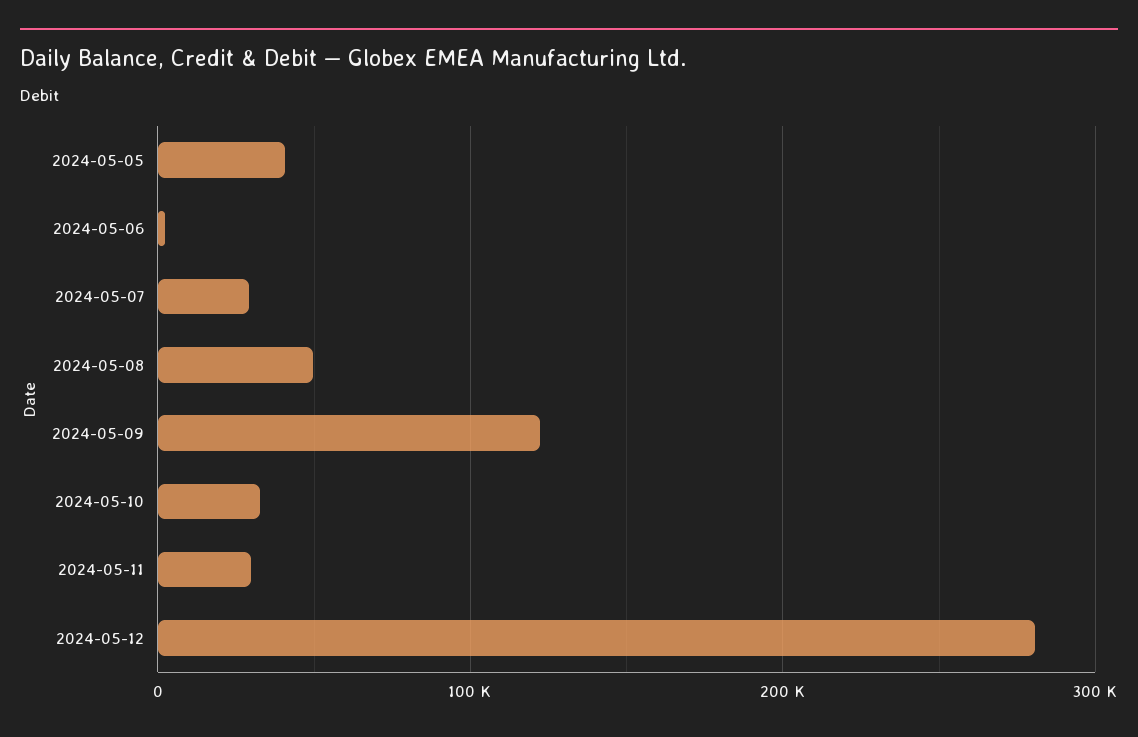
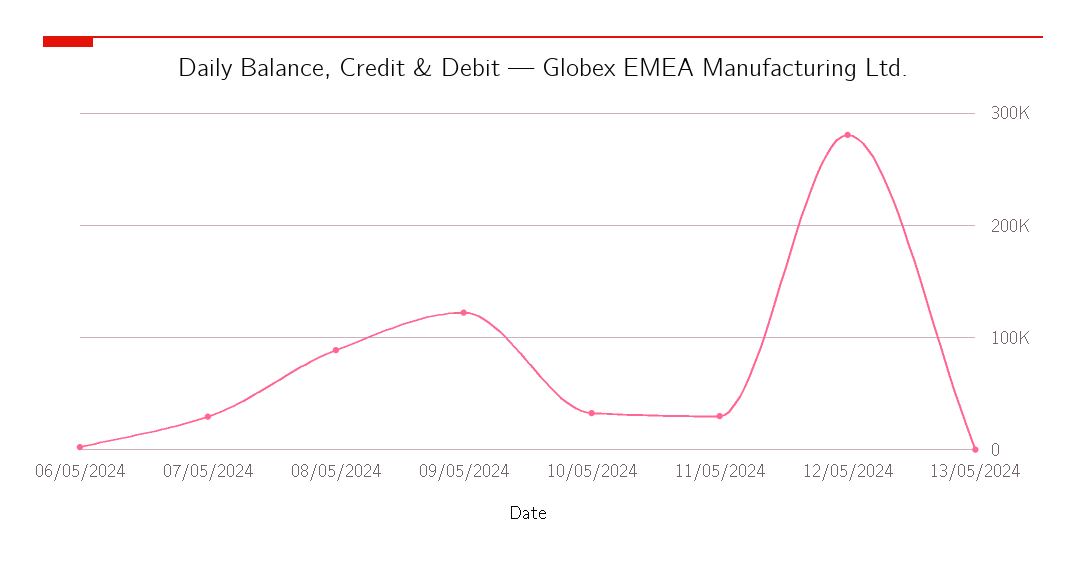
2024-05-05: 40000 -> none
2024-05-08: 50000 -> 90000
13/05/2024: none -> 0

